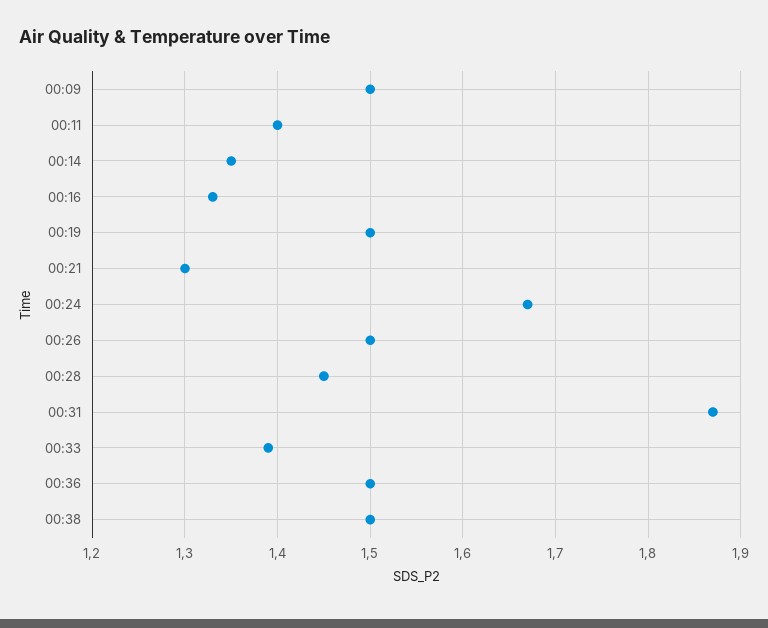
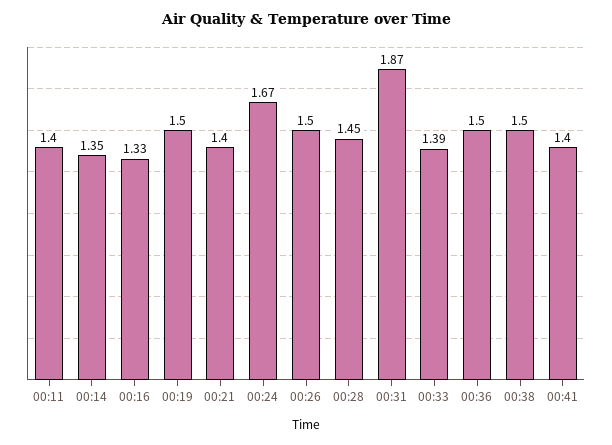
00:09: 1.5 -> none
00:21: 1.3 -> 1.4
00:41: none -> 1.4

